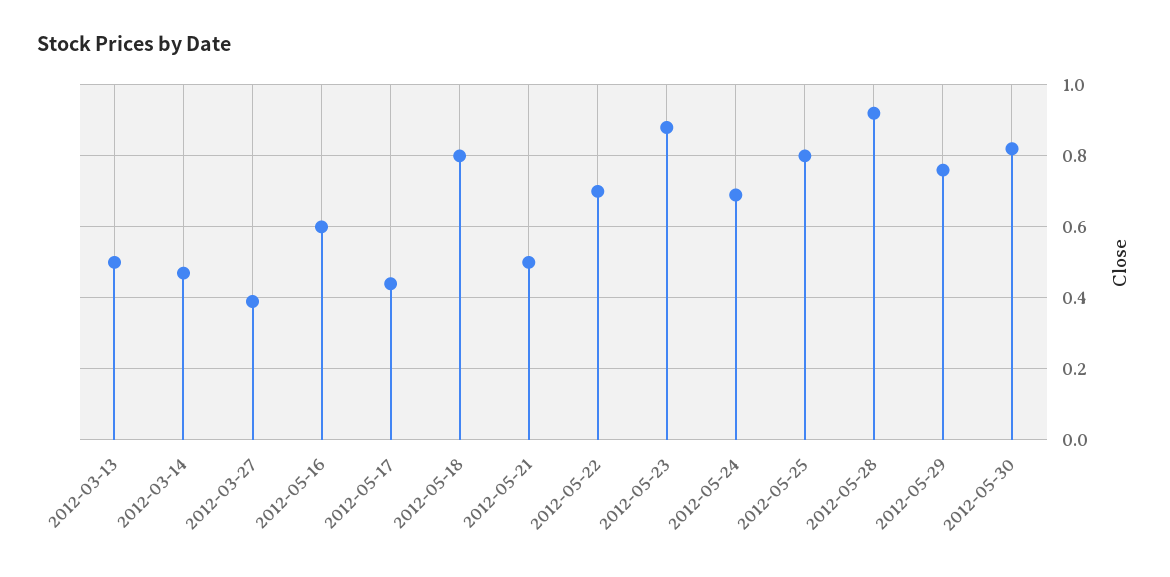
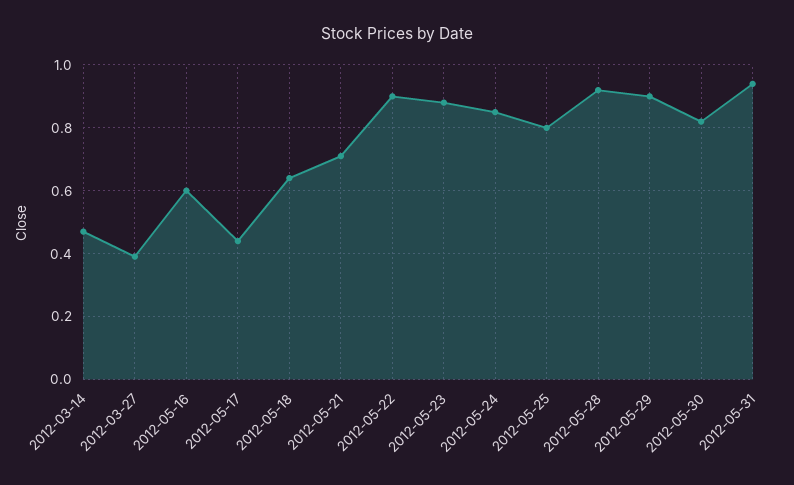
2012-03-13: 0.5 -> none
2012-05-18: 0.8 -> 0.65
2012-05-21: 0.5 -> 0.7
2012-05-22: 0.7 -> 0.9
2012-05-24: 0.7 -> 0.85
2012-05-29: 0.75 -> 0.9
2012-05-31: none -> 0.95

